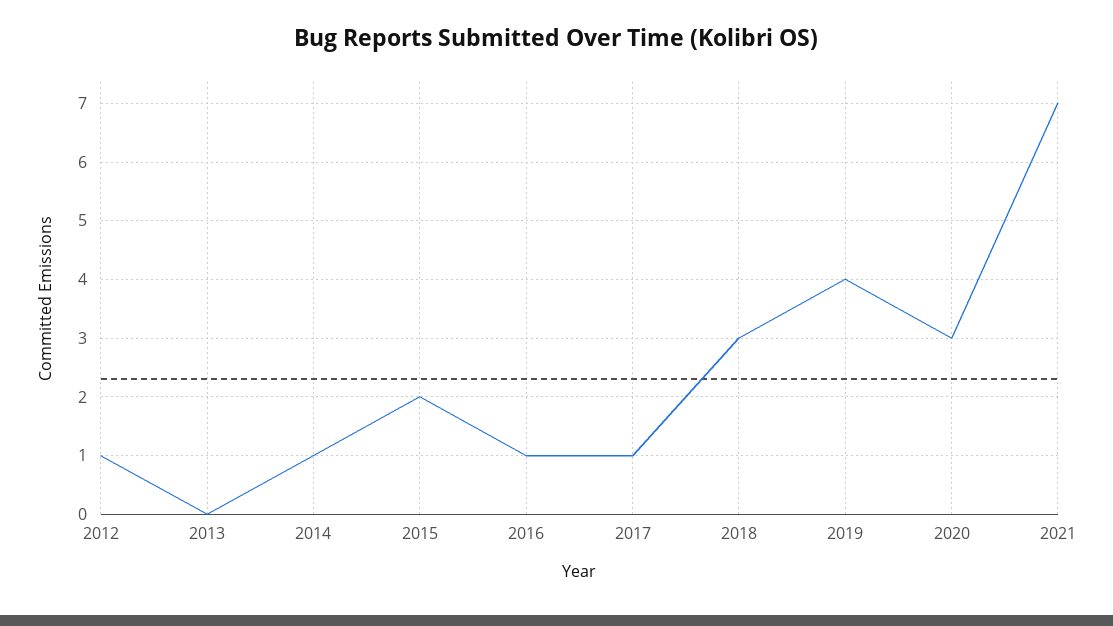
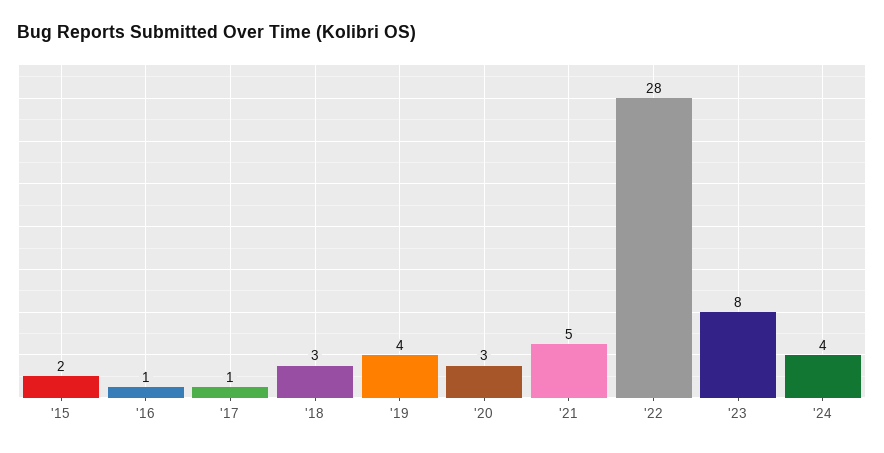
2012: 1 -> none
2013: 0 -> none
2014: 1 -> none
2021: 7 -> 5
'22: none -> 28
'23: none -> 8
'24: none -> 4

